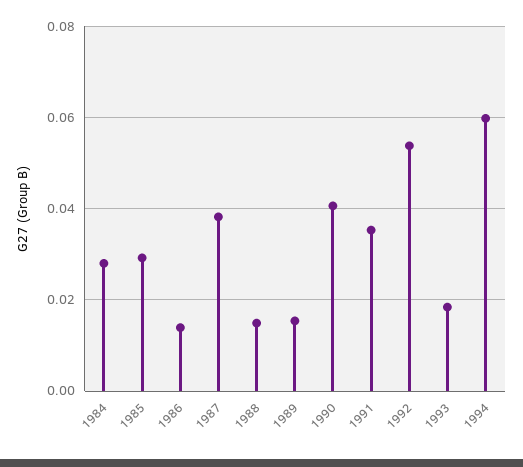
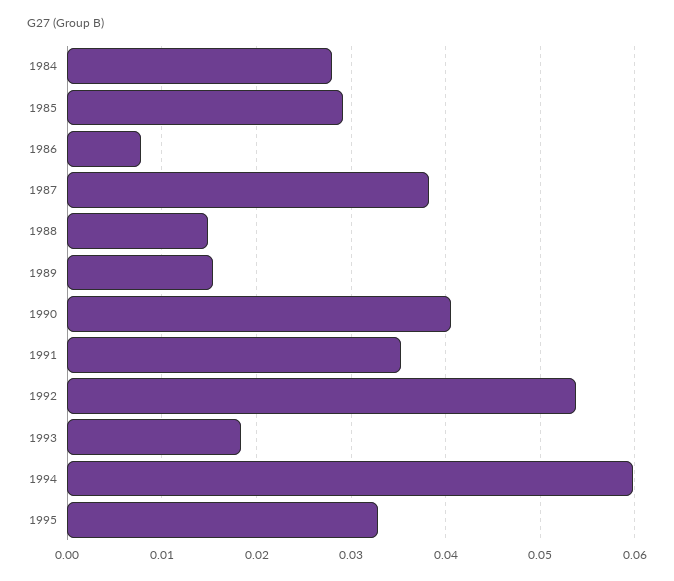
1986: 0.014 -> 0.008
1995: none -> 0.033

